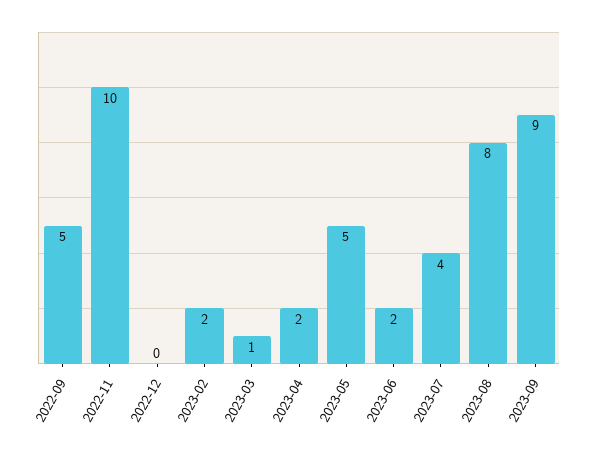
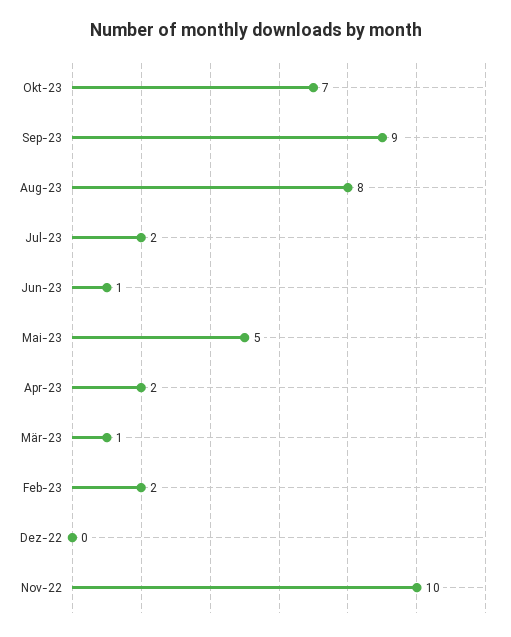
2022-09: 5 -> none
2023-06: 2 -> 1
2023-07: 4 -> 2
Okt-23: none -> 7

